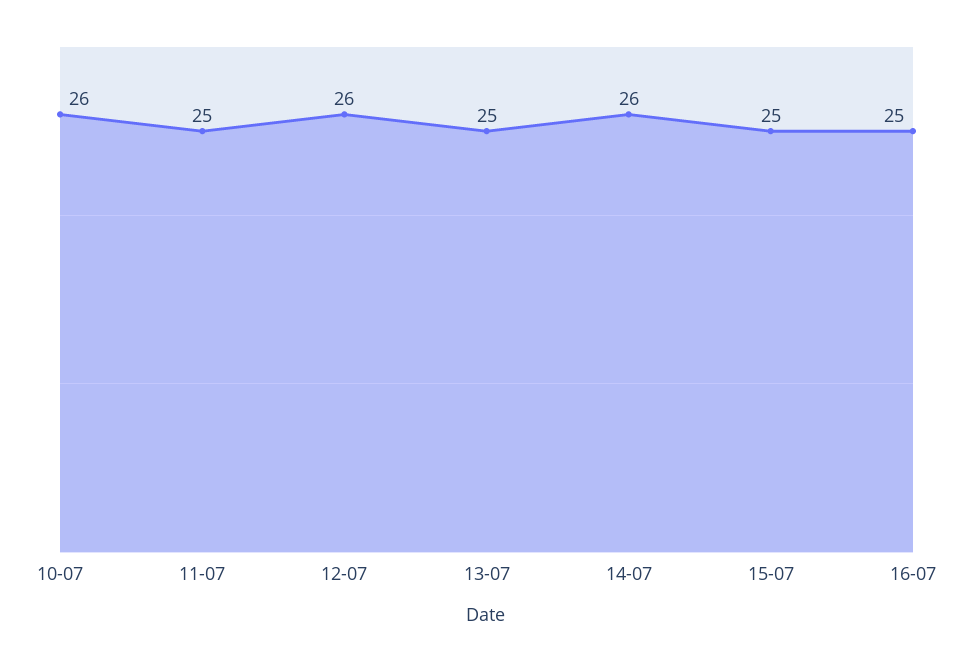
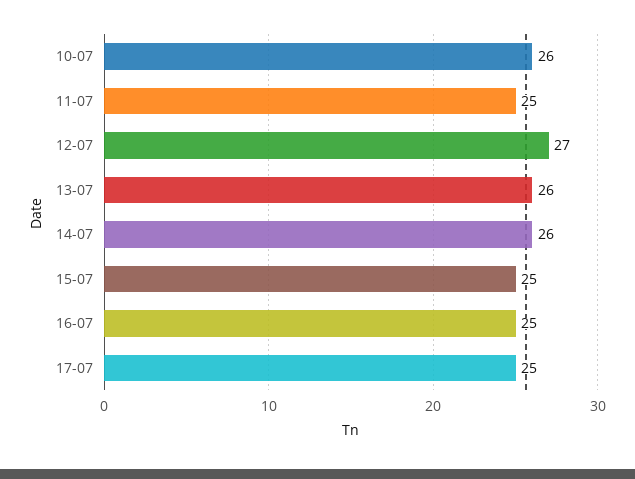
12-07: 26 -> 27
13-07: 25 -> 26
17-07: none -> 25

